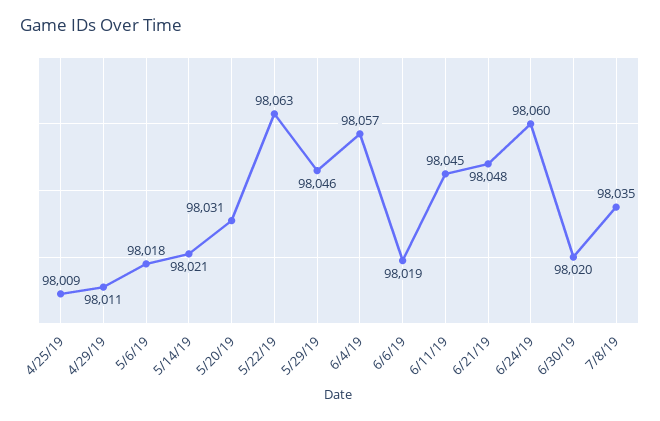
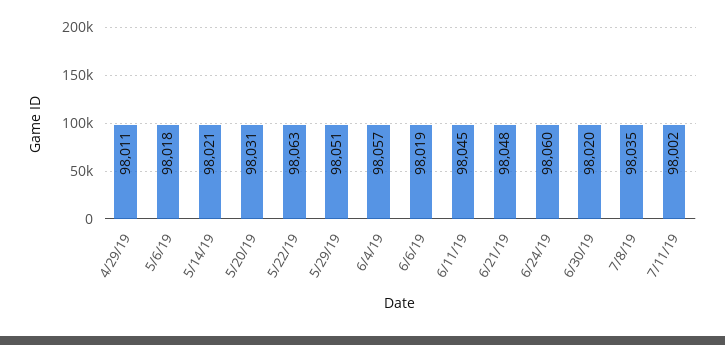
4/25/19: 98009 -> none
5/29/19: 98046 -> 98051
7/11/19: none -> 98002

